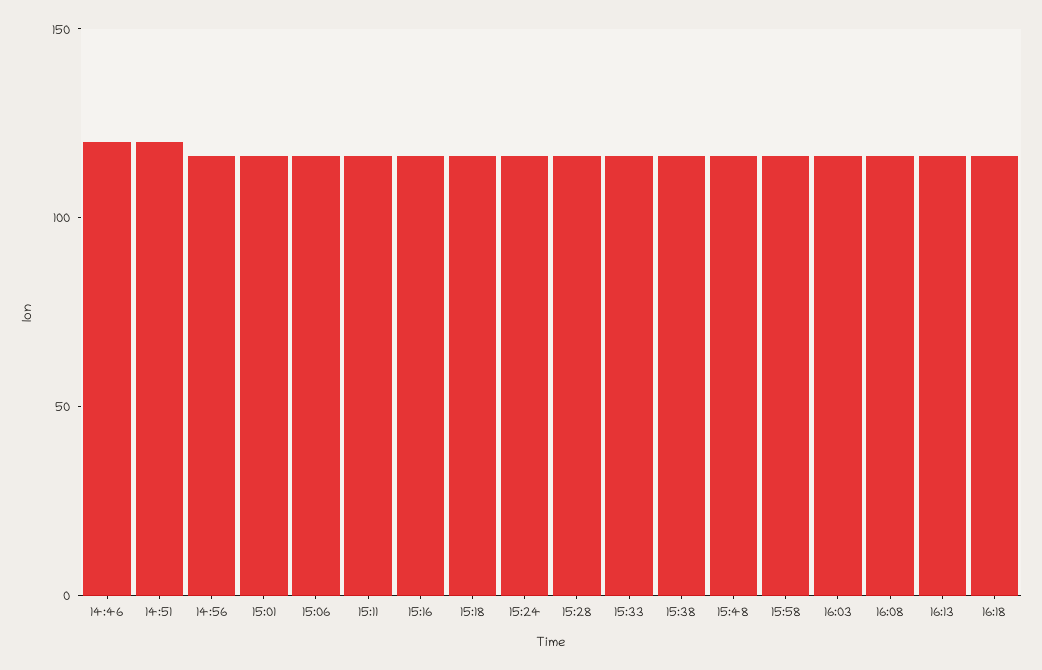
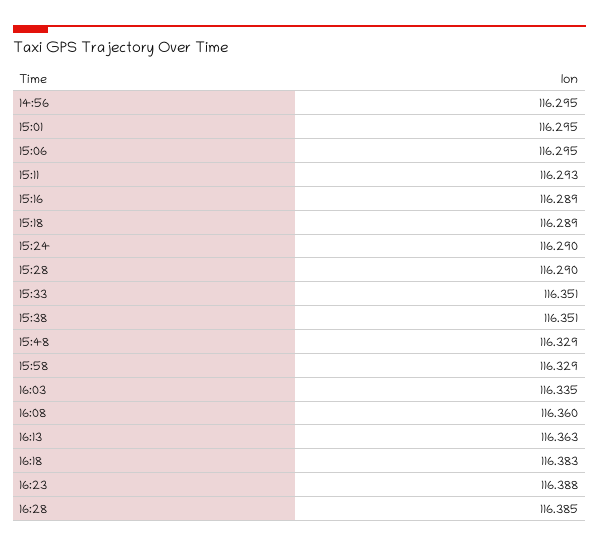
14:46: 120 -> none
14:51: 120 -> none
16:23: none -> 116.388
16:28: none -> 116.385

